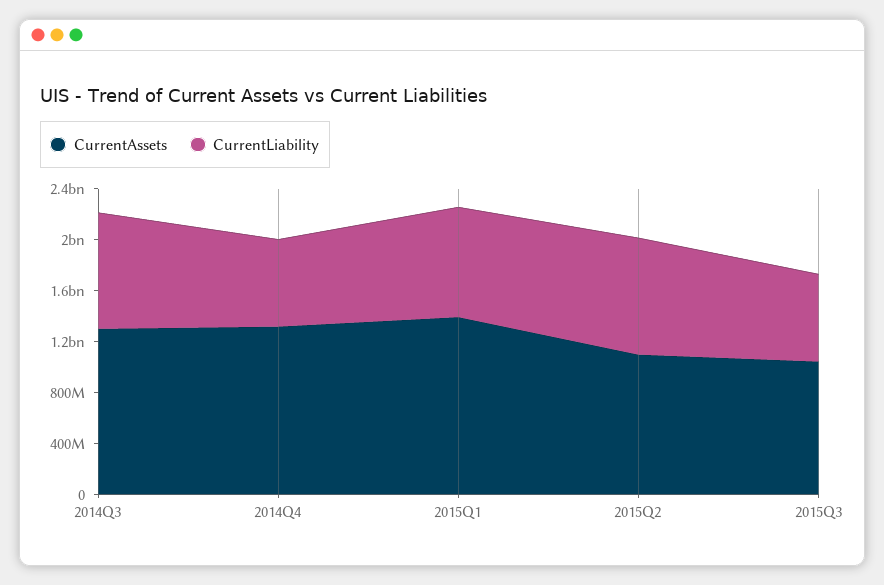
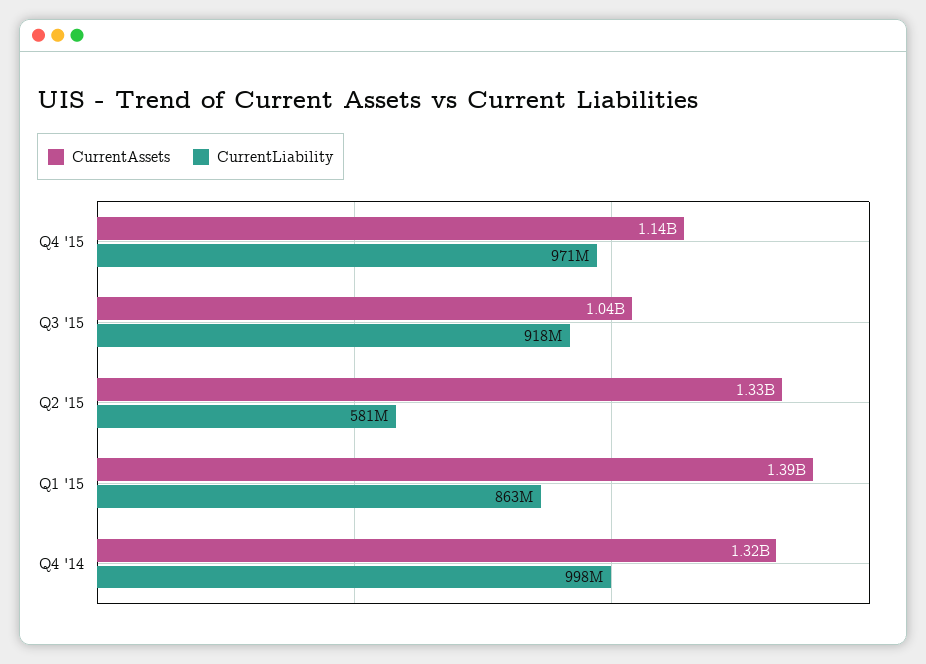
CurrentAssets, 2014Q3: 1300000000 -> none
CurrentLiability, 2014Q3: 900000000 -> none
CurrentLiability, 2014Q4: 700000000 -> 998000000
CurrentAssets, 2015Q2: 1100000000 -> 1330000000
CurrentLiability, 2015Q2: 900000000 -> 581000000
CurrentLiability, 2015Q3: 700000000 -> 918000000
CurrentAssets, Q4 '15: none -> 1140000000
CurrentLiability, Q4 '15: none -> 971000000

